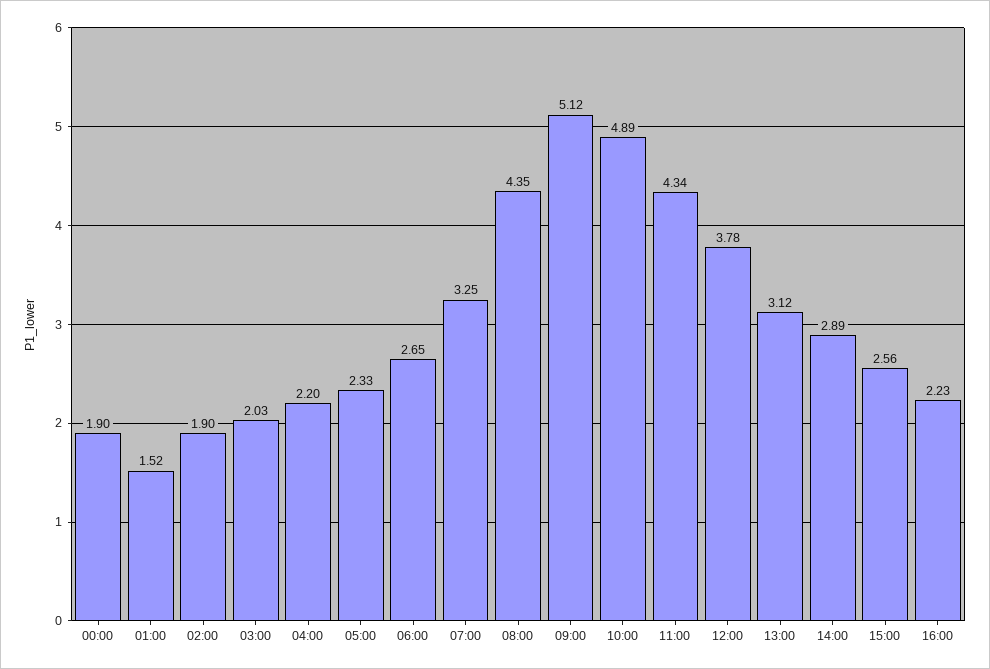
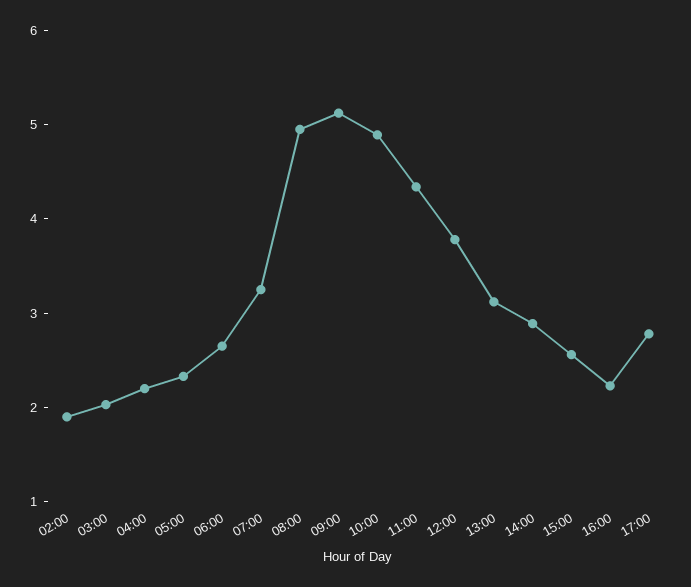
00:00: 1.9 -> none
01:00: 1.52 -> none
08:00: 4.35 -> 5
17:00: none -> 2.8

